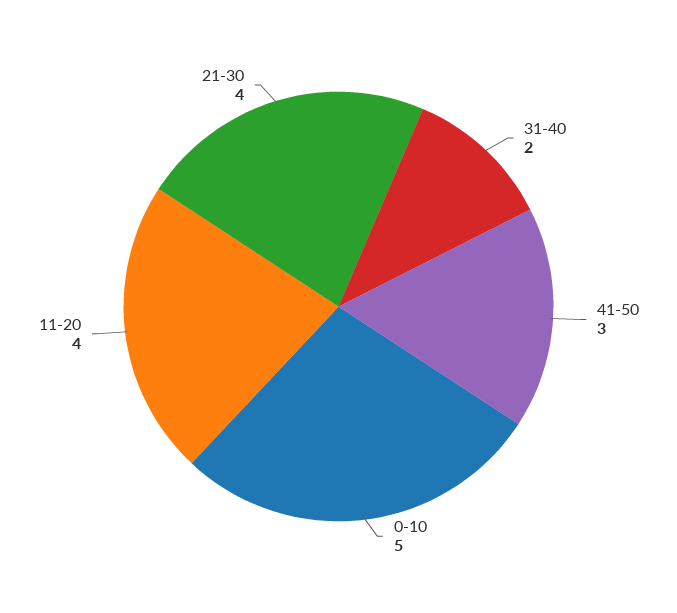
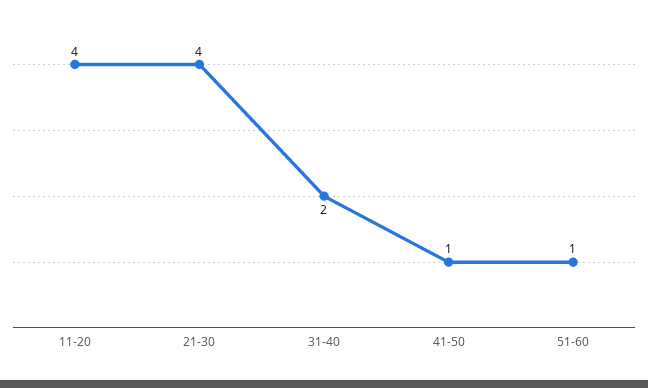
41-50: 3 -> 1
0-10: 5 -> none
51-60: none -> 1

